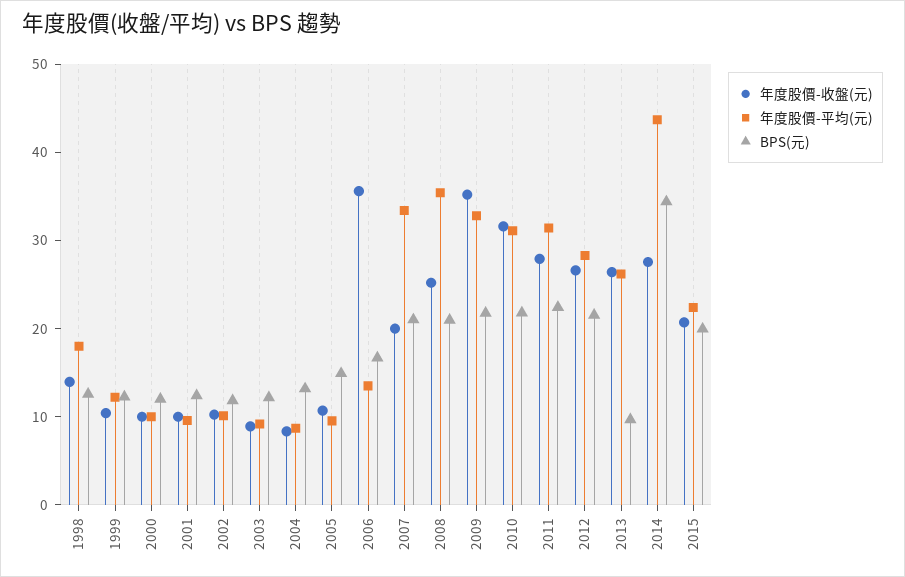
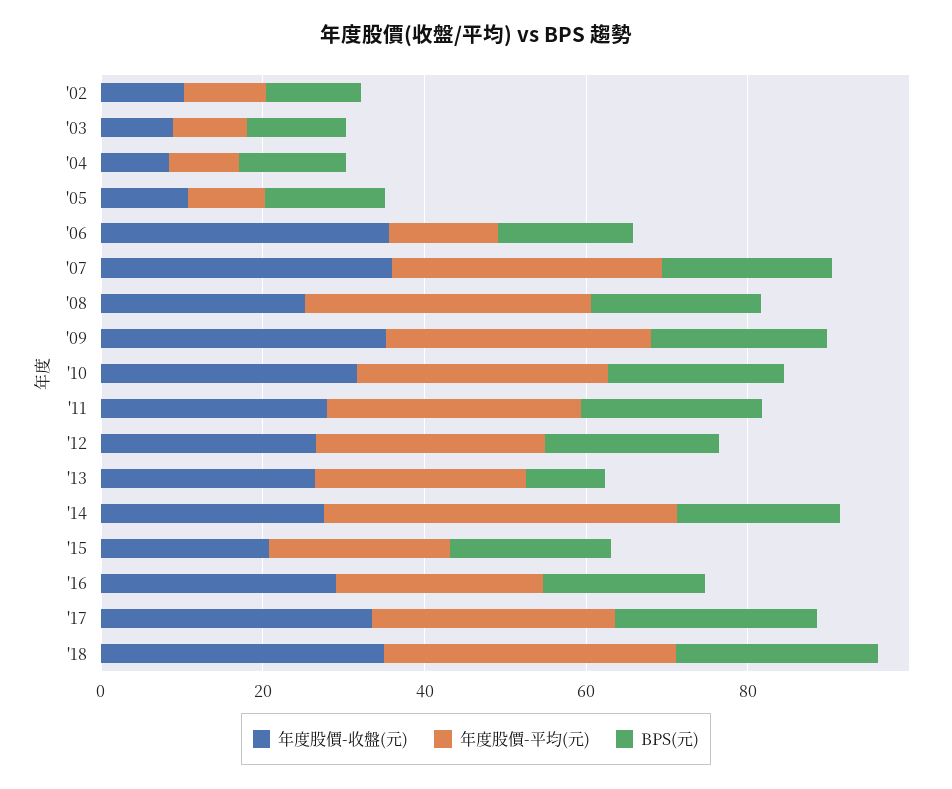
年度股價-收盤(元), 1998: 14 -> none
年度股價-平均(元), 1998: 18 -> none
BPS(元), 1998: 12 -> none
年度股價-收盤(元), 1999: 10 -> none
年度股價-平均(元), 1999: 12 -> none
BPS(元), 1999: 12 -> none
年度股價-收盤(元), 2000: 10 -> none
年度股價-平均(元), 2000: 10 -> none
BPS(元), 2000: 12 -> none
年度股價-收盤(元), 2001: 10 -> none
年度股價-平均(元), 2001: 10 -> none
BPS(元), 2001: 12 -> none
年度股價-收盤(元), 2007: 20 -> 35
BPS(元), 2014: 34 -> 20
年度股價-收盤(元), '16: none -> 30
年度股價-平均(元), '16: none -> 25
BPS(元), '16: none -> 20
年度股價-收盤(元), '17: none -> 35
年度股價-平均(元), '17: none -> 30
BPS(元), '17: none -> 25
年度股價-收盤(元), '18: none -> 35
年度股價-平均(元), '18: none -> 35
BPS(元), '18: none -> 25

